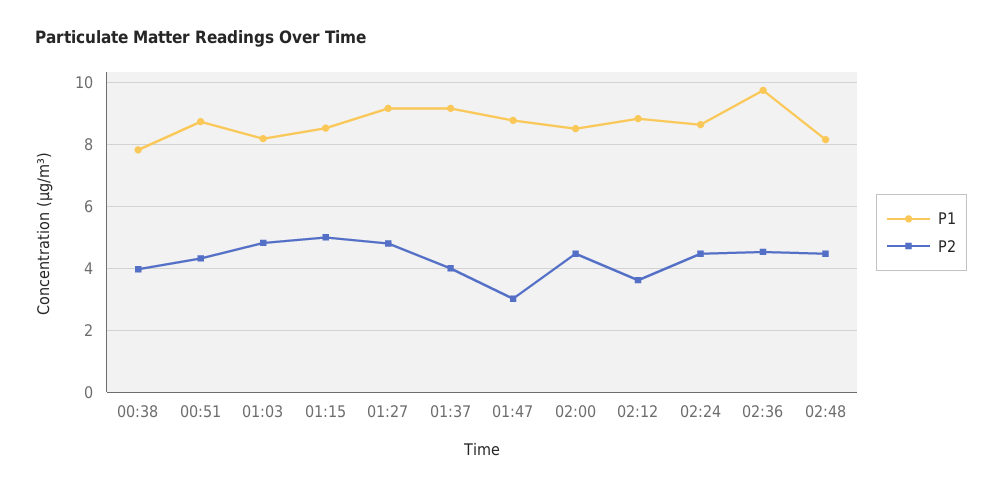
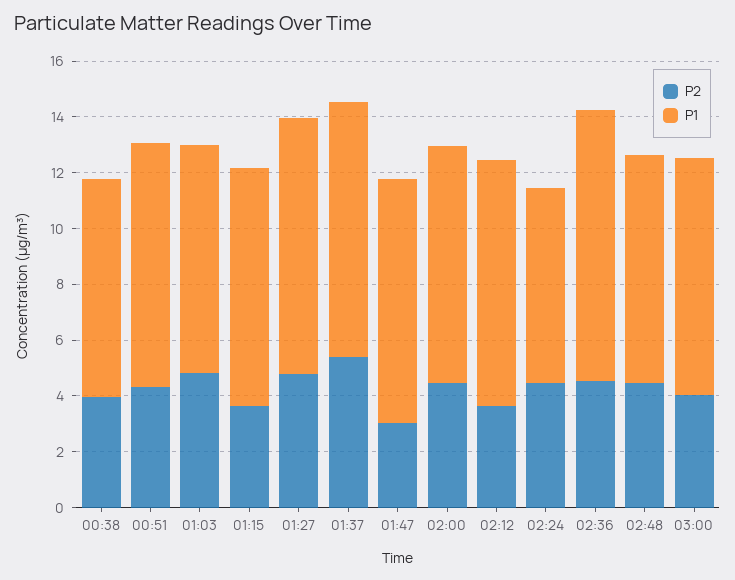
P2, 01:15: 5 -> 3.5
P2, 01:37: 4 -> 5.5
P1, 02:24: 8.6 -> 7
P2, 03:00: none -> 4
P1, 03:00: none -> 8.5

